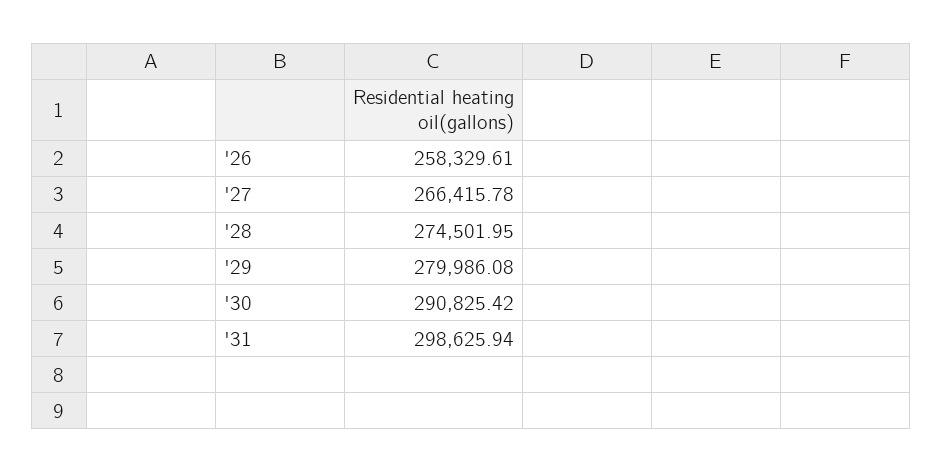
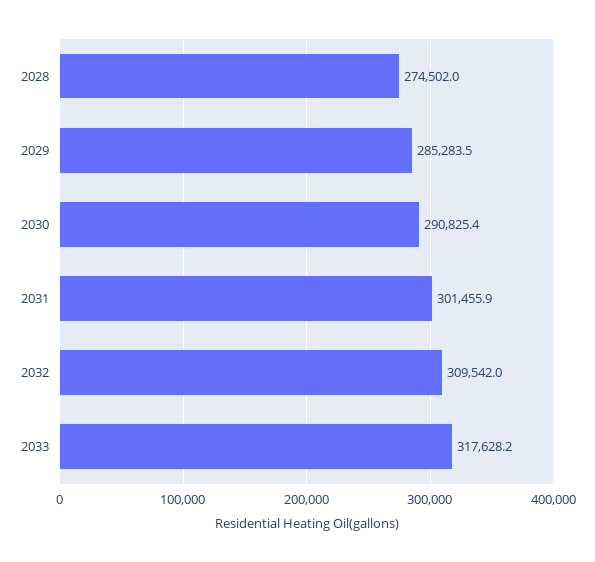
'26: 258329.61 -> none
'27: 266415.78 -> none
'29: 279986.08 -> 285283.5
'31: 298625.94 -> 301455.9
2032: none -> 309542
2033: none -> 317628.2

